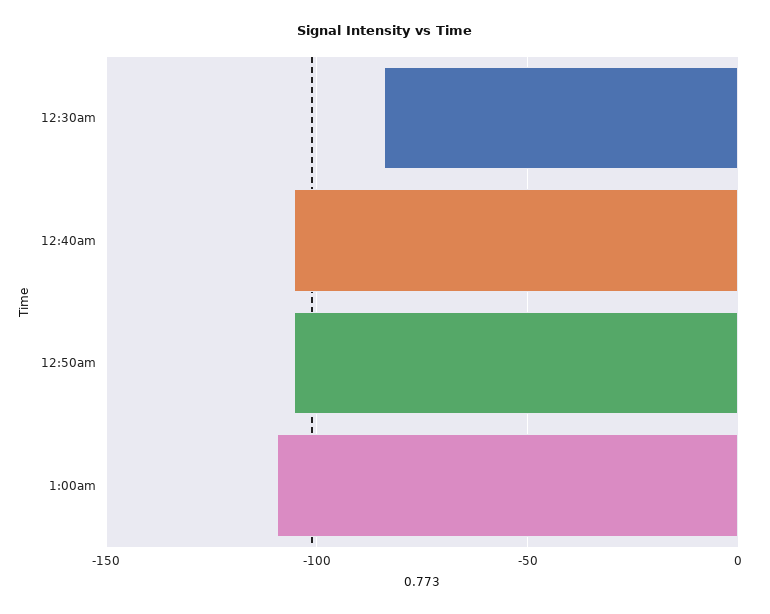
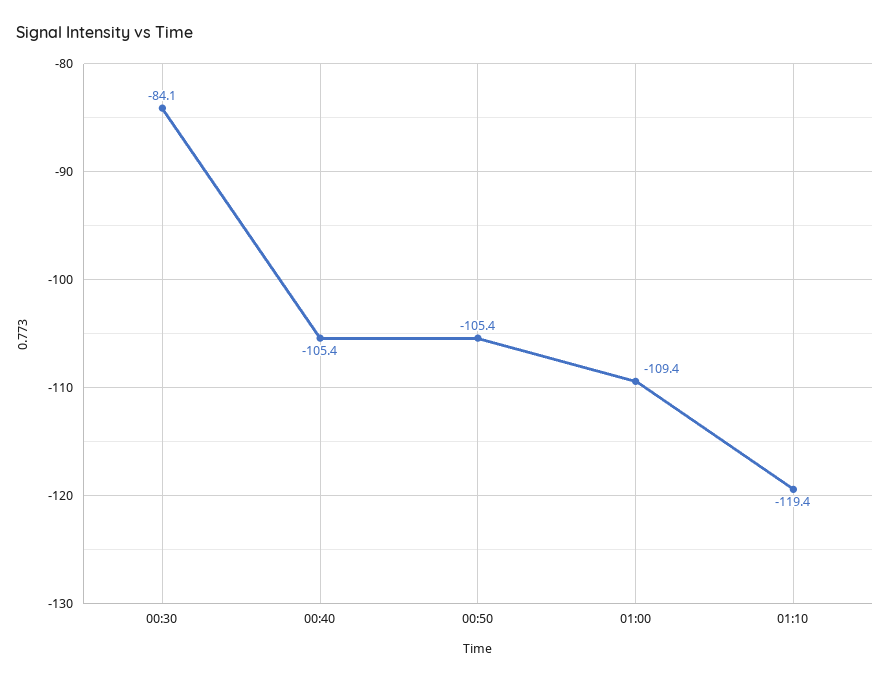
01:10: none -> -119.4

